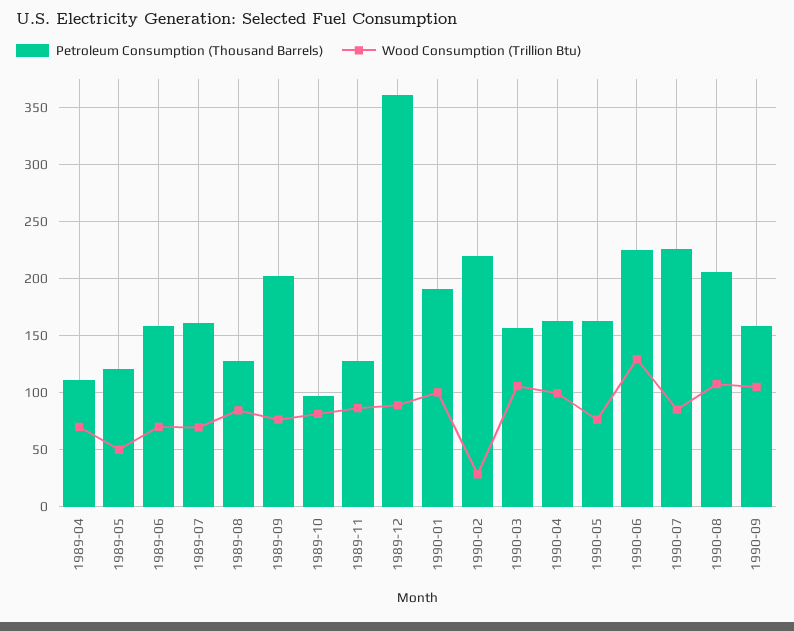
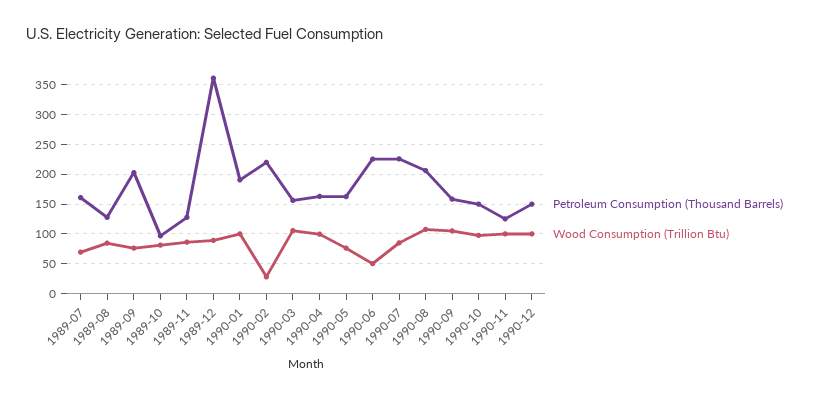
Petroleum Consumption (Thousand Barrels), 1989-04: 110 -> none
Wood Consumption (Trillion Btu), 1989-04: 70 -> none
Petroleum Consumption (Thousand Barrels), 1989-05: 120 -> none
Wood Consumption (Trillion Btu), 1989-05: 50 -> none
Petroleum Consumption (Thousand Barrels), 1989-06: 160 -> none
Wood Consumption (Trillion Btu), 1989-06: 70 -> none
Wood Consumption (Trillion Btu), 1990-06: 130 -> 50
Petroleum Consumption (Thousand Barrels), 1990-10: none -> 150
Wood Consumption (Trillion Btu), 1990-10: none -> 100
Petroleum Consumption (Thousand Barrels), 1990-11: none -> 125
Wood Consumption (Trillion Btu), 1990-11: none -> 100
Petroleum Consumption (Thousand Barrels), 1990-12: none -> 150
Wood Consumption (Trillion Btu), 1990-12: none -> 100

